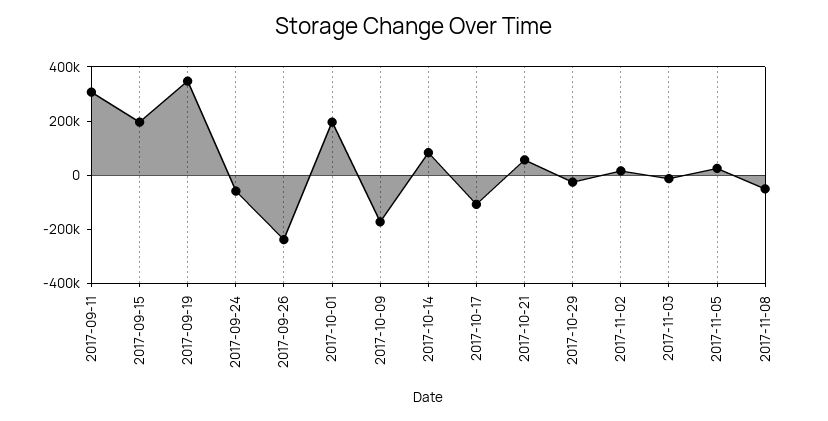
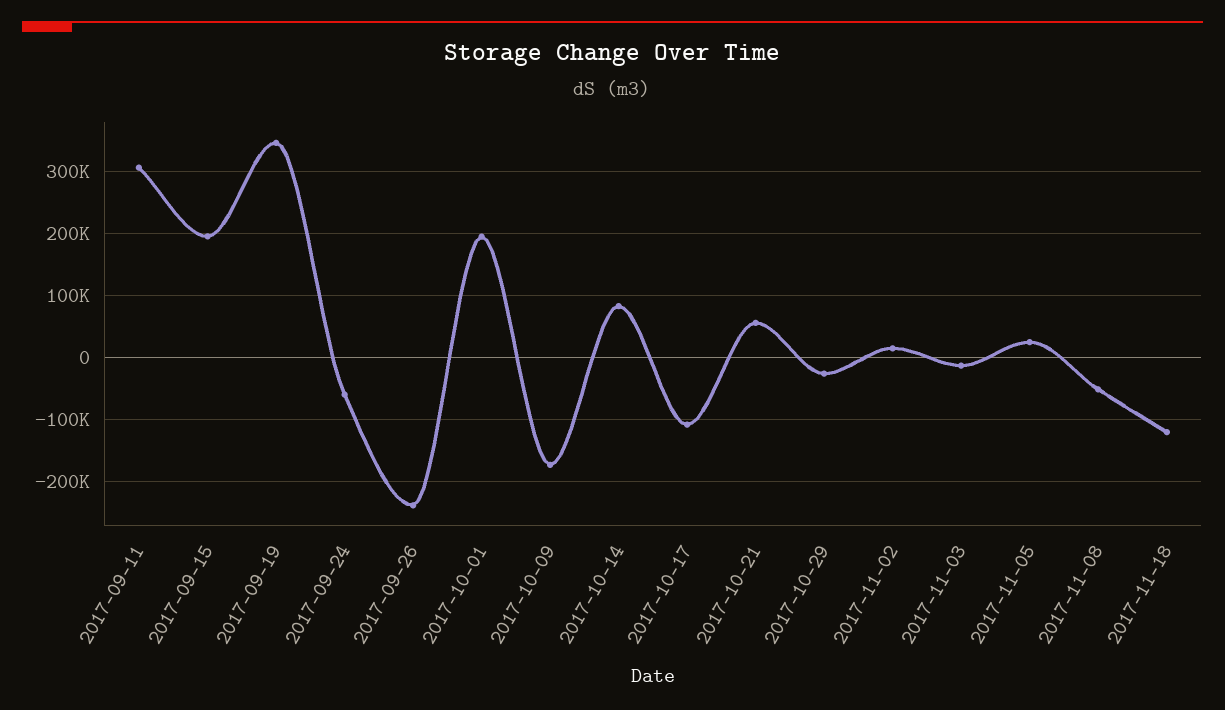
2017-11-18: none -> -120000

